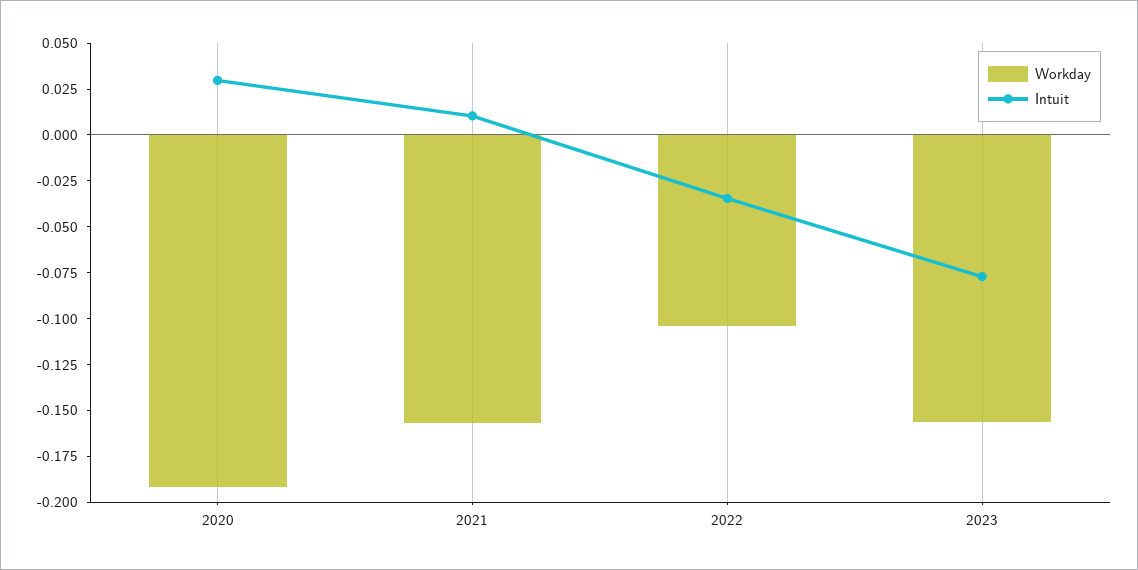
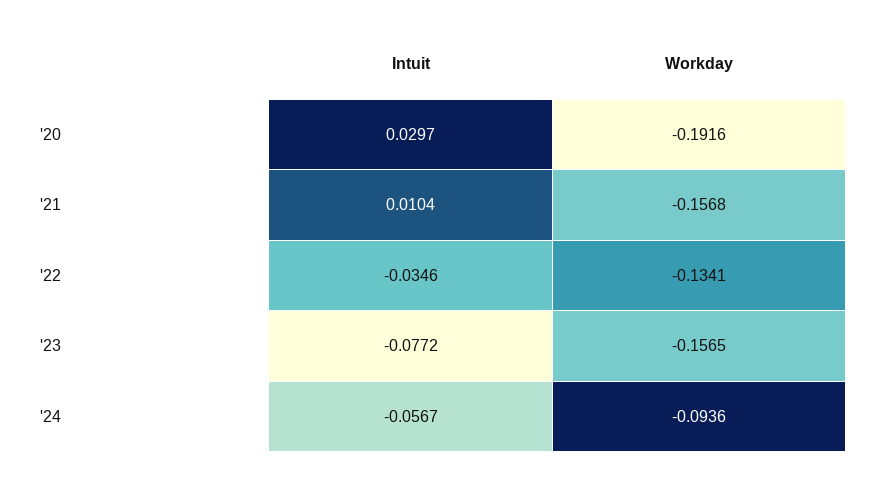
Workday, 2022: -0.105 -> -0.1341
Intuit, '24: none -> -0.0567
Workday, '24: none -> -0.0936

